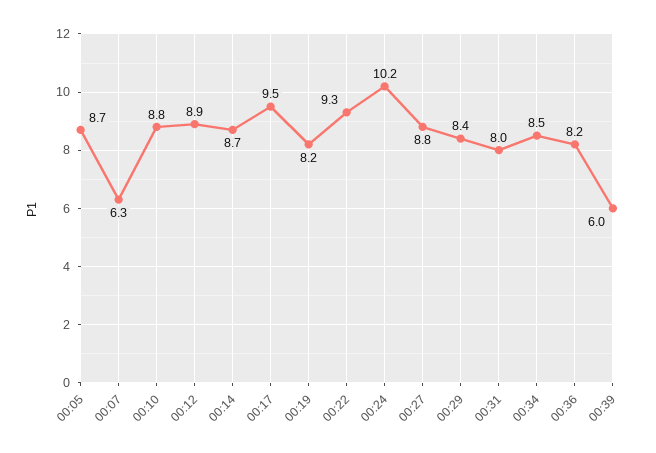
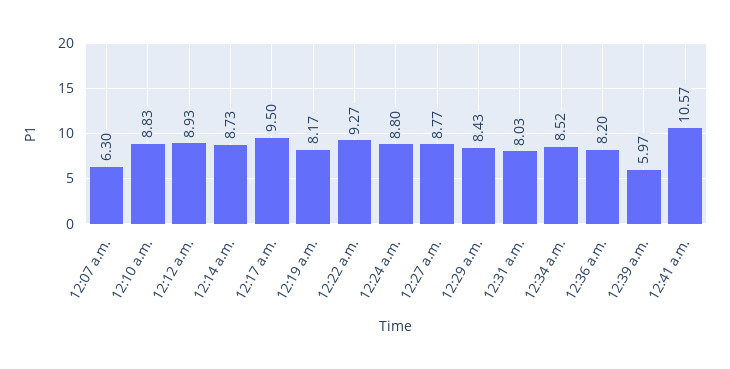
00:05: 8.7 -> none
00:24: 10.2 -> 8.8
12:41 a.m.: none -> 10.57

